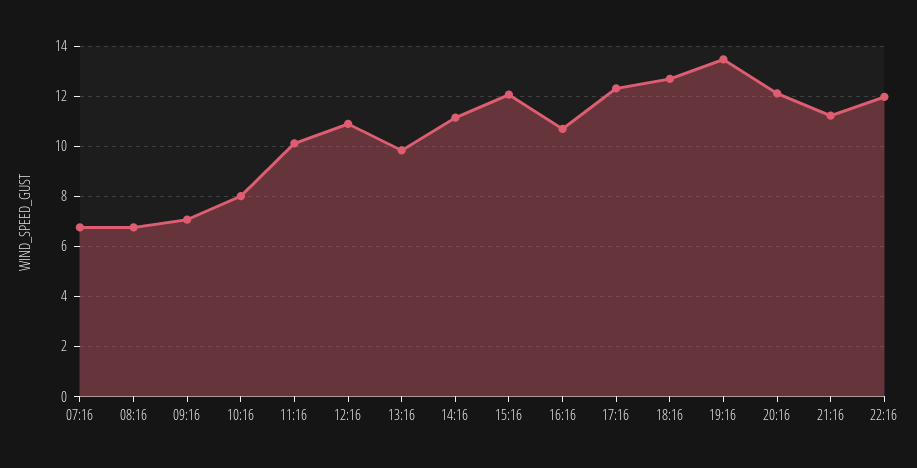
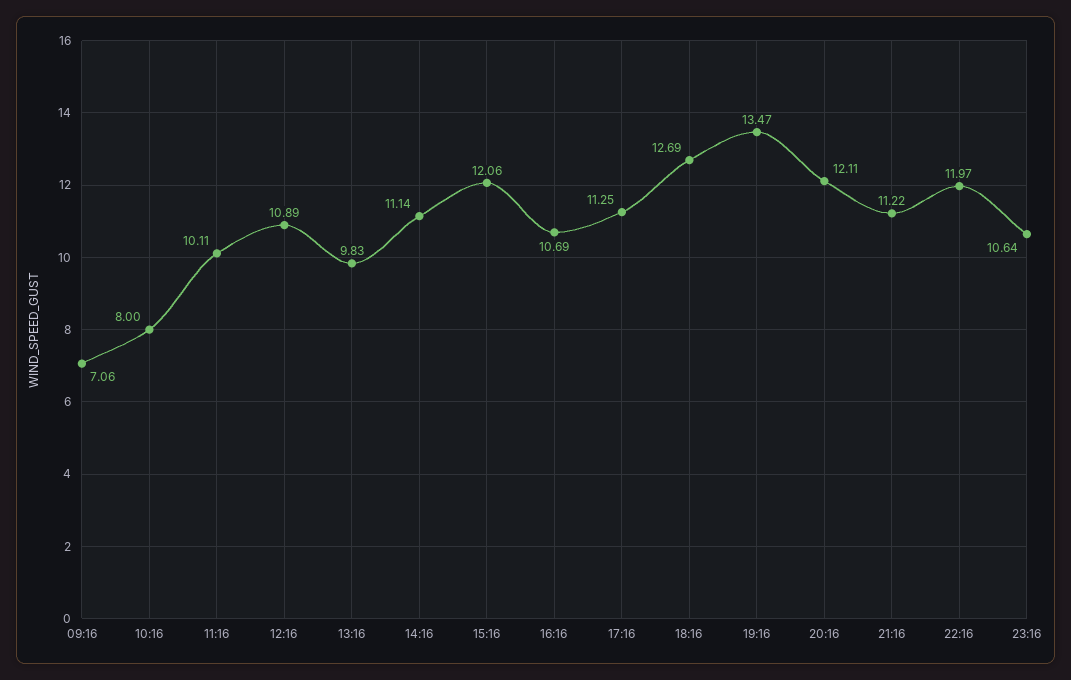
07:16: 6.75 -> none
08:16: 6.75 -> none
17:16: 12.25 -> 11.25
23:16: none -> 10.64

